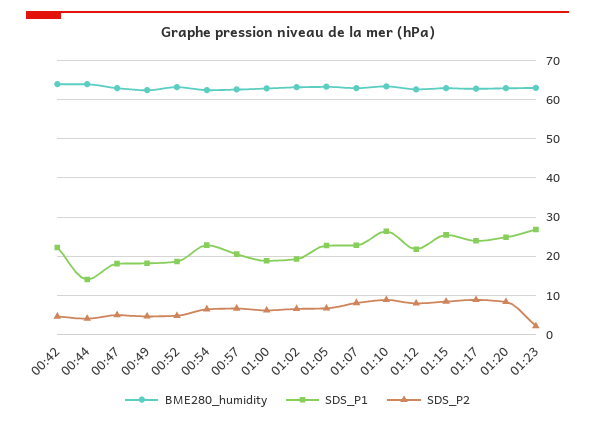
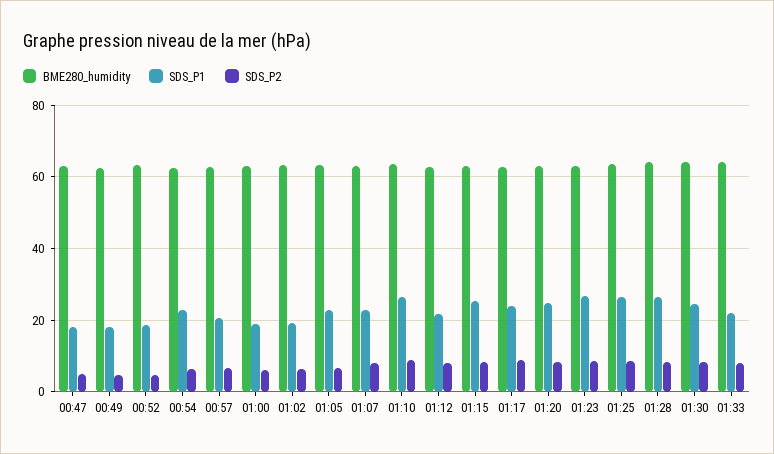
BME280_humidity, 00:42: 64 -> none
SDS_P1, 00:42: 22 -> none
SDS_P2, 00:42: 4 -> none
BME280_humidity, 00:44: 64 -> none
SDS_P1, 00:44: 14 -> none
SDS_P2, 00:44: 4 -> none
SDS_P2, 01:23: 2 -> 8
BME280_humidity, 01:25: none -> 64
SDS_P1, 01:25: none -> 26
SDS_P2, 01:25: none -> 8
BME280_humidity, 01:28: none -> 64
SDS_P1, 01:28: none -> 26
SDS_P2, 01:28: none -> 8
BME280_humidity, 01:30: none -> 64
SDS_P1, 01:30: none -> 24
SDS_P2, 01:30: none -> 8
BME280_humidity, 01:33: none -> 64
SDS_P1, 01:33: none -> 22
SDS_P2, 01:33: none -> 8

